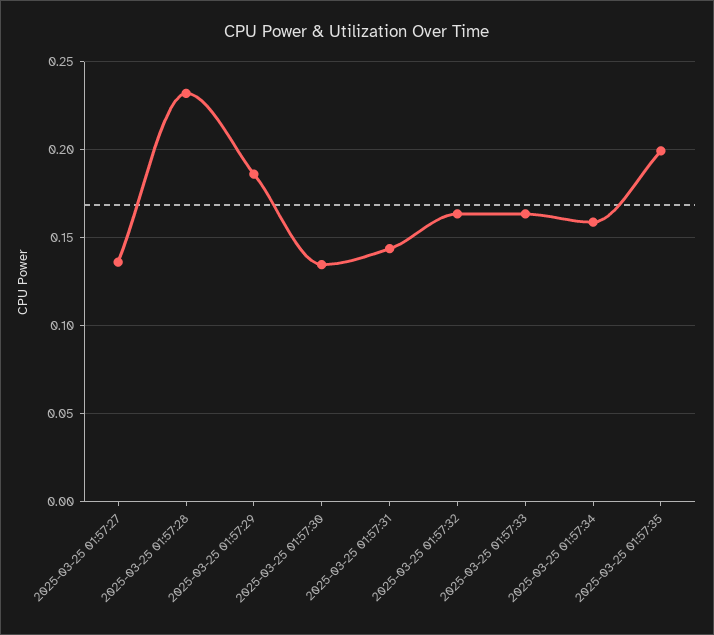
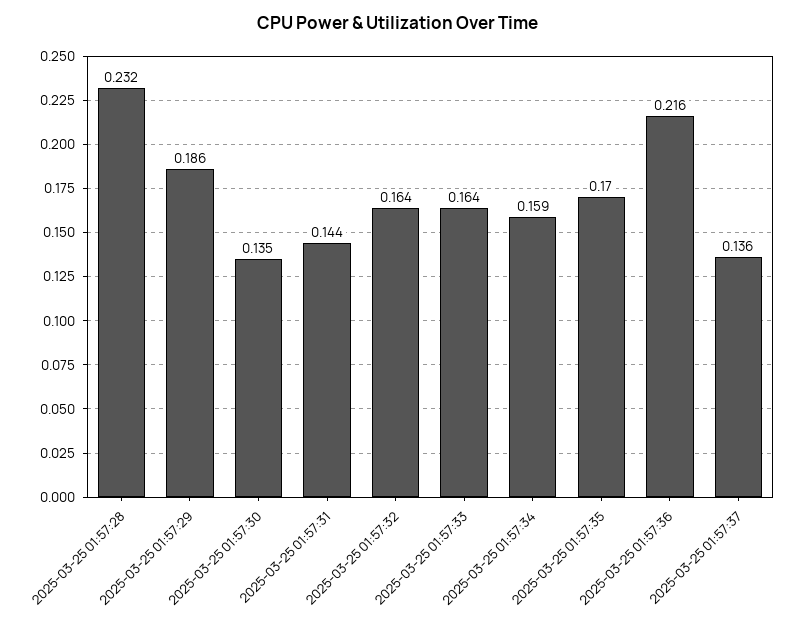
2025-03-25 01:57:27: 0.135 -> none
2025-03-25 01:57:35: 0.2 -> 0.17
2025-03-25 01:57:36: none -> 0.216
2025-03-25 01:57:37: none -> 0.136

